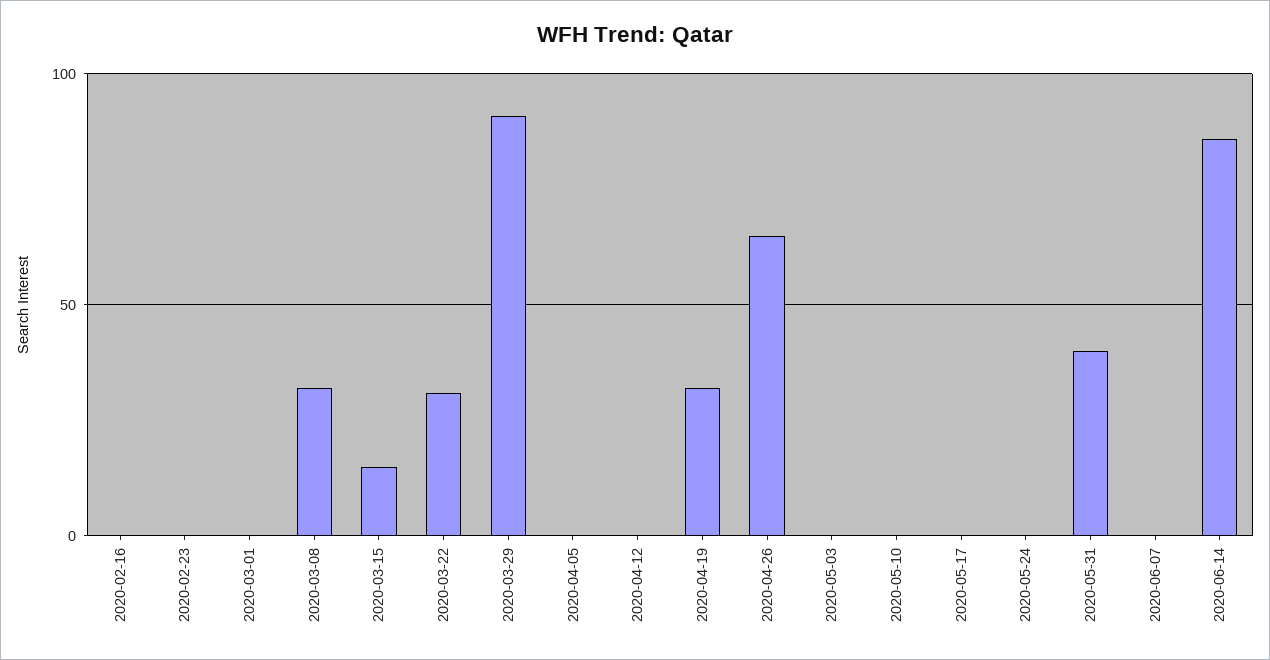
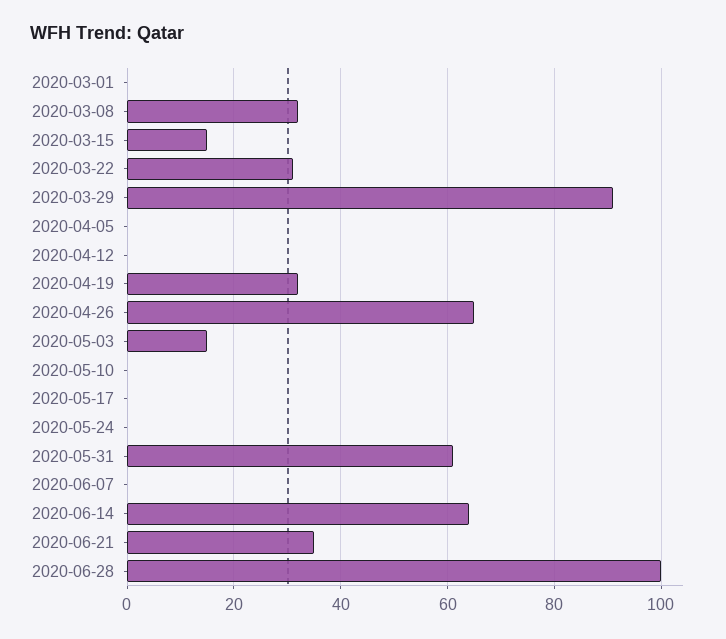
2020-02-16: 0 -> none
2020-02-23: 0 -> none
2020-05-03: 0 -> 15
2020-05-31: 40 -> 60
2020-06-14: 85 -> 65
2020-06-21: none -> 35
2020-06-28: none -> 100

